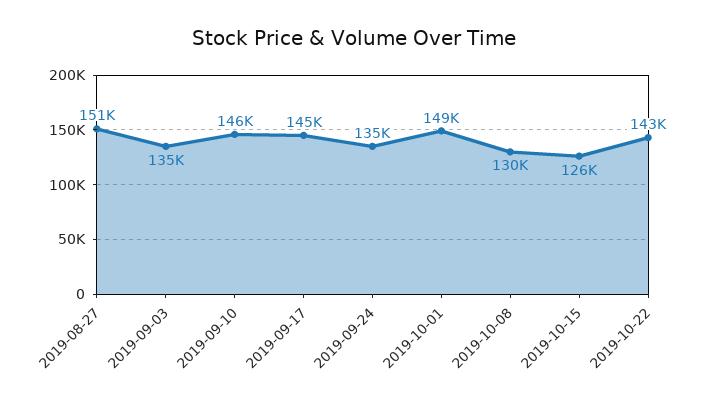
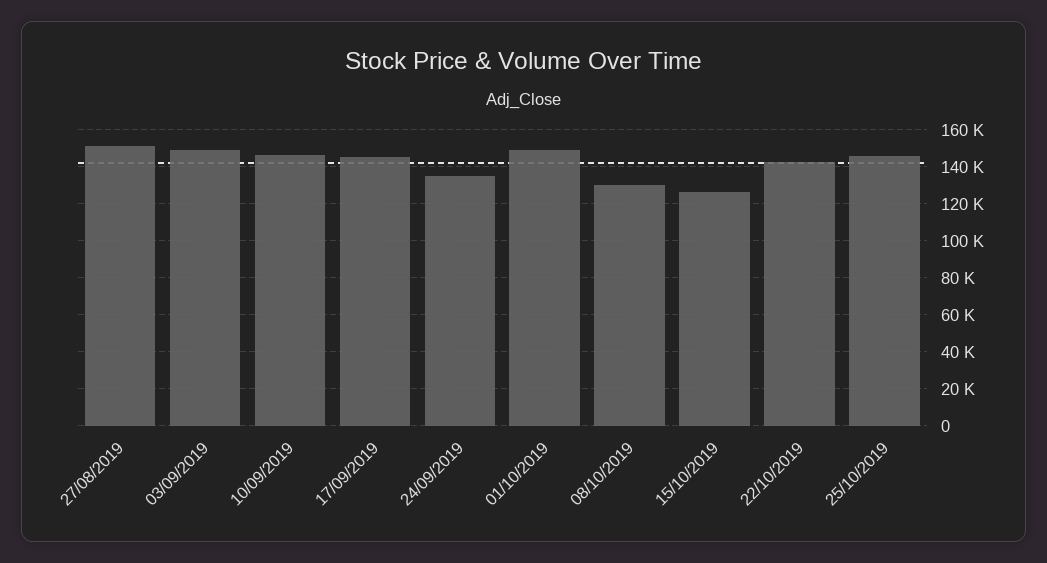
2019-09-03: 135000 -> 150000
25/10/2019: none -> 145000

